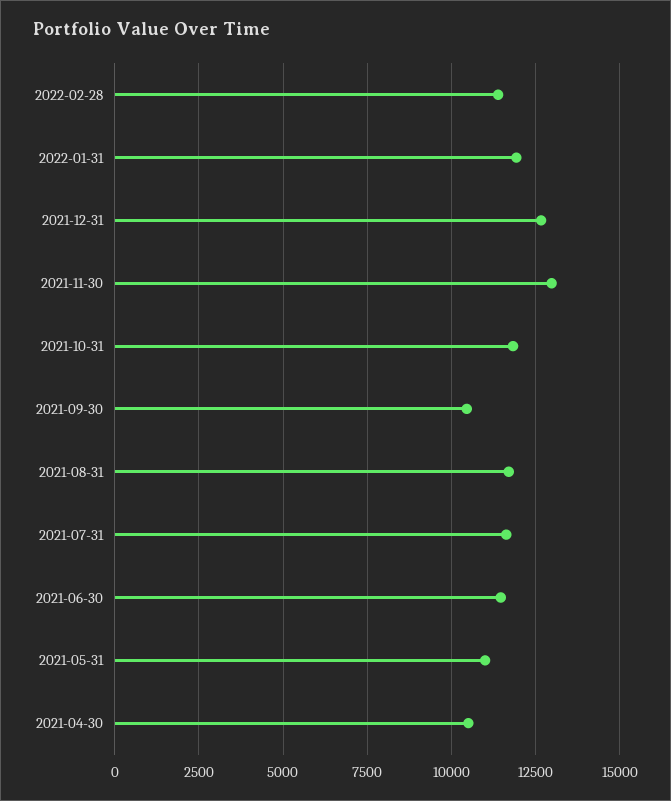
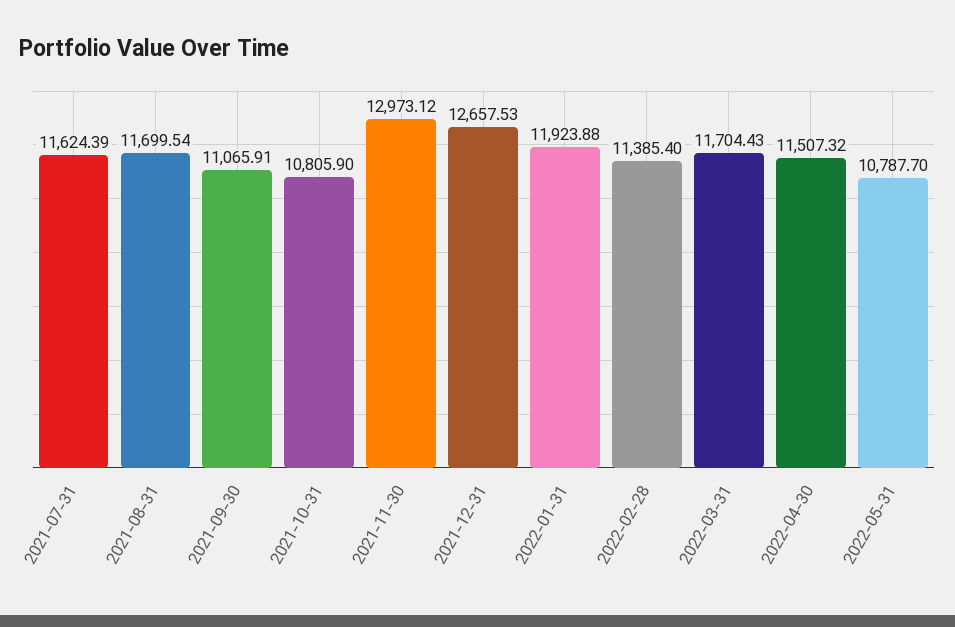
2021-10-31: 11750 -> 10805.9
2021-09-30: 10500 -> 11065.91
2021-06-30: 11500 -> none
2021-05-31: 11000 -> none
2021-04-30: 10500 -> none
2022-03-31: none -> 11704.43
2022-04-30: none -> 11507.32
2022-05-31: none -> 10787.7

